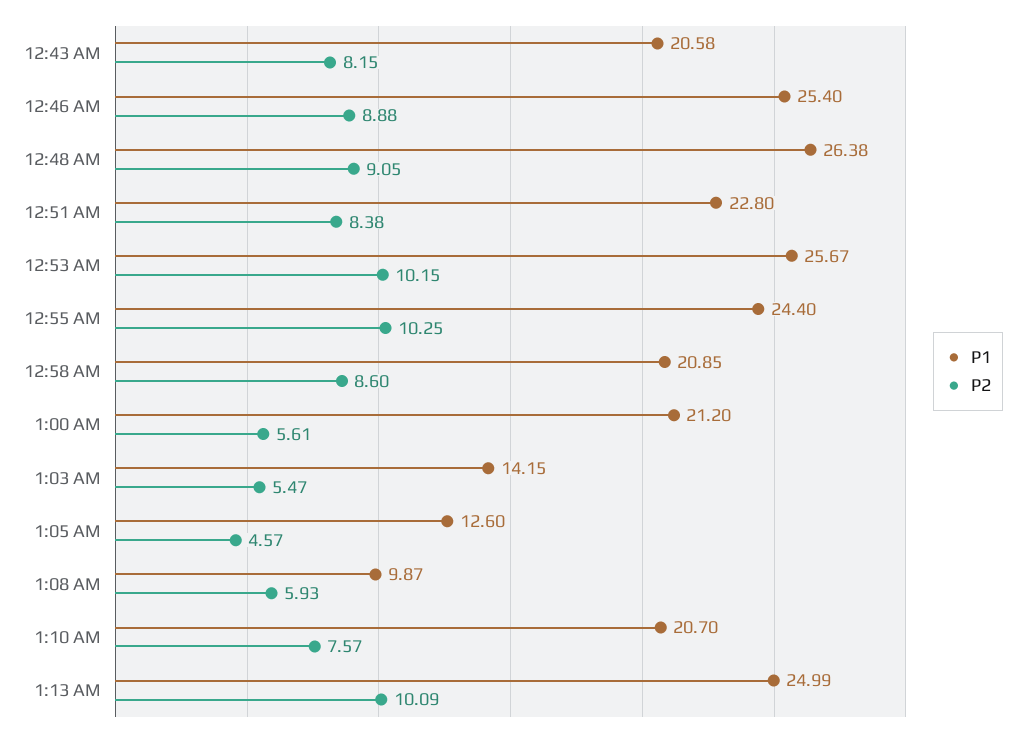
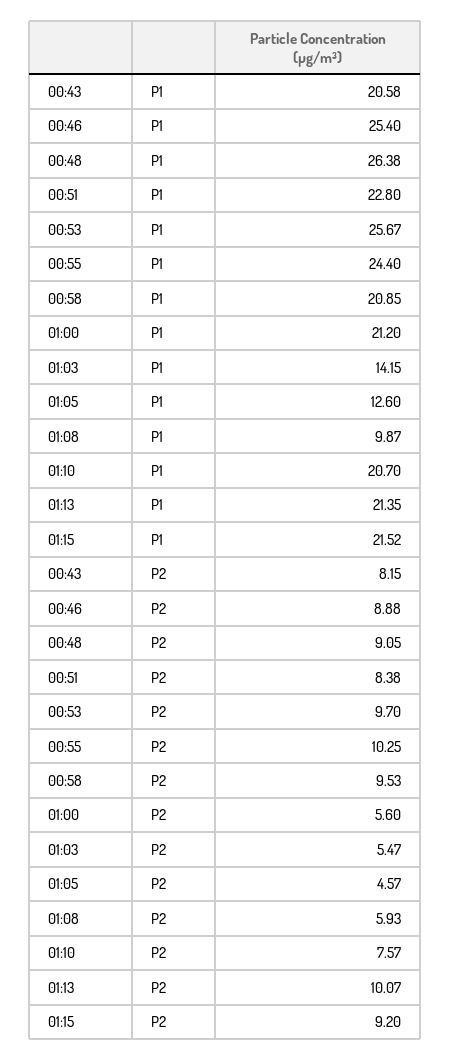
P2, 12:53 AM: 10.15 -> 9.7
P2, 12:58 AM: 8.6 -> 9.53
P2, 1:00 AM: 5.61 -> 5.6
P1, 1:13 AM: 24.99 -> 21.35
P2, 1:13 AM: 10.09 -> 10.07
P1, 01:15: none -> 21.52
P2, 01:15: none -> 9.2

